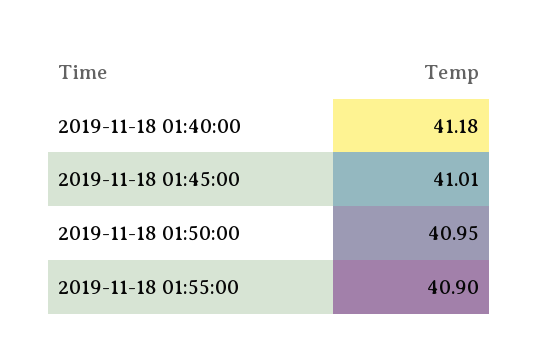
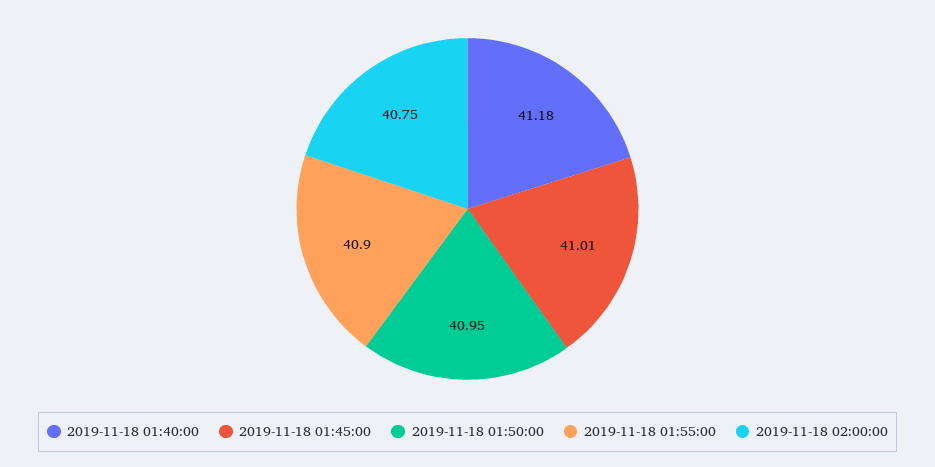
2019-11-18 02:00:00: none -> 40.75

